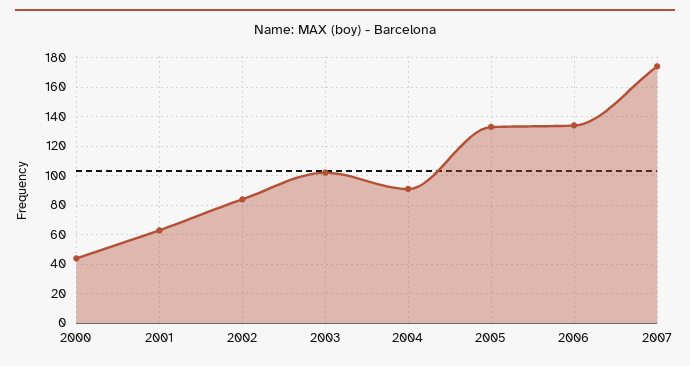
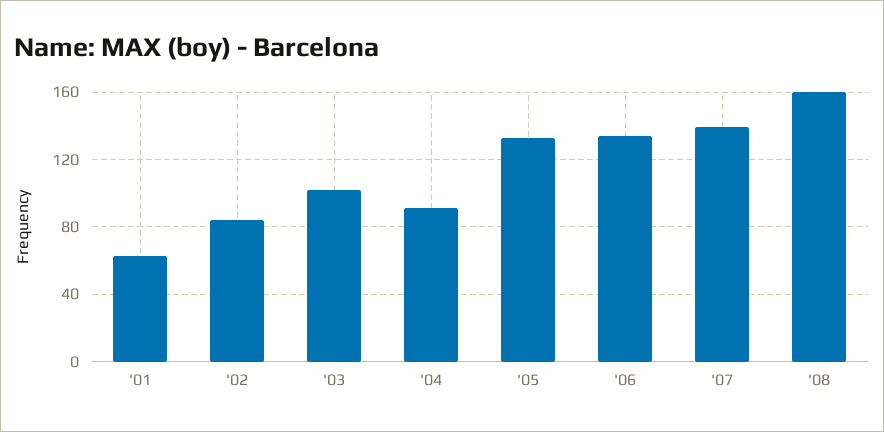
2000: 45 -> none
2007: 175 -> 140
'08: none -> 160

